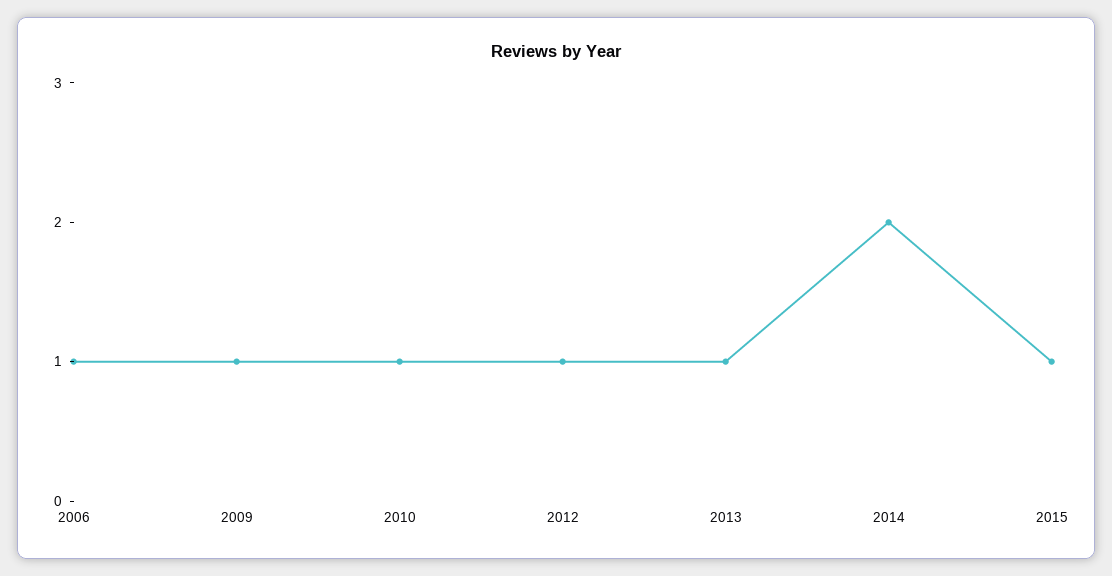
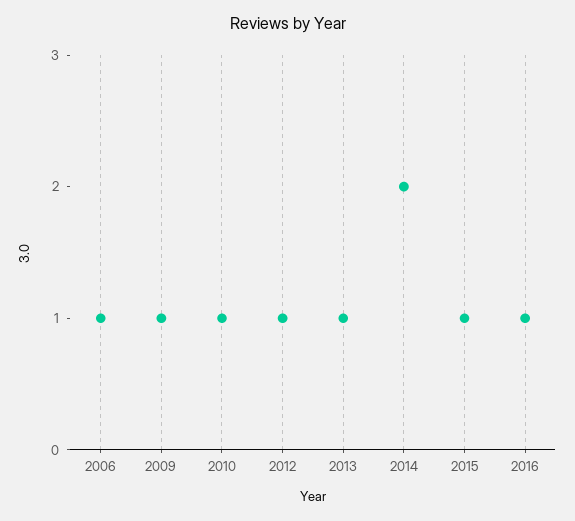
2016: none -> 1

